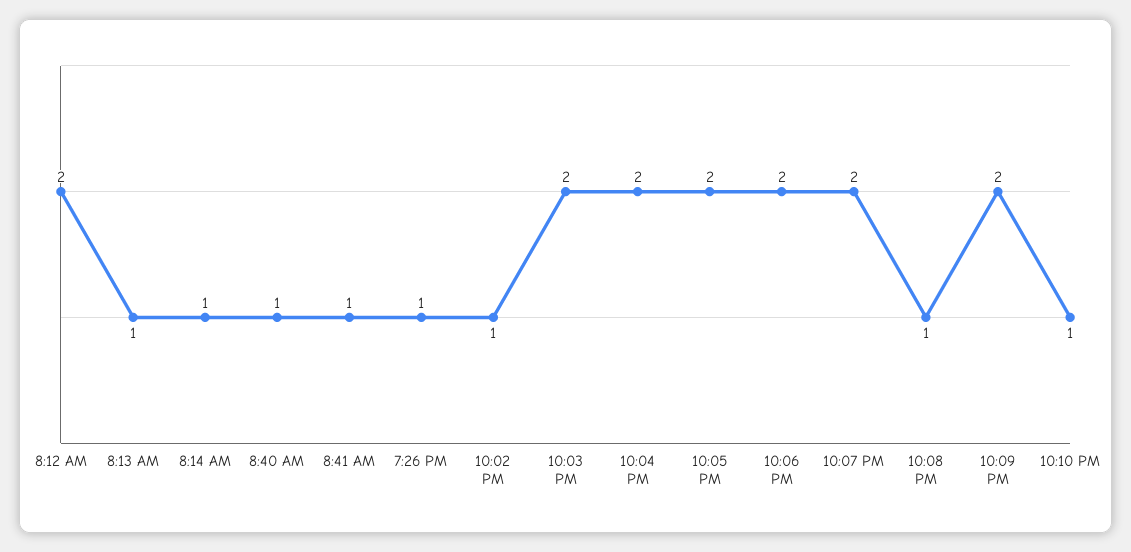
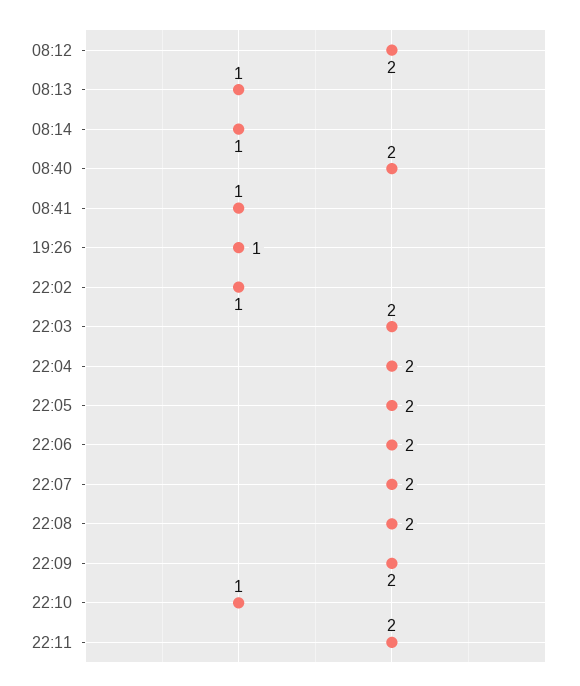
8:40 AM: 1 -> 2
10:08 PM: 1 -> 2
22:11: none -> 2

